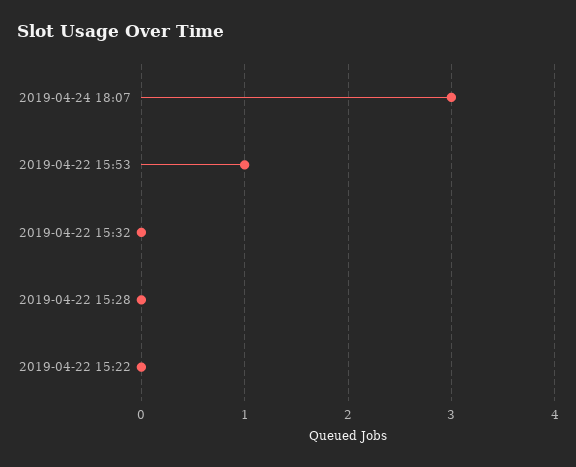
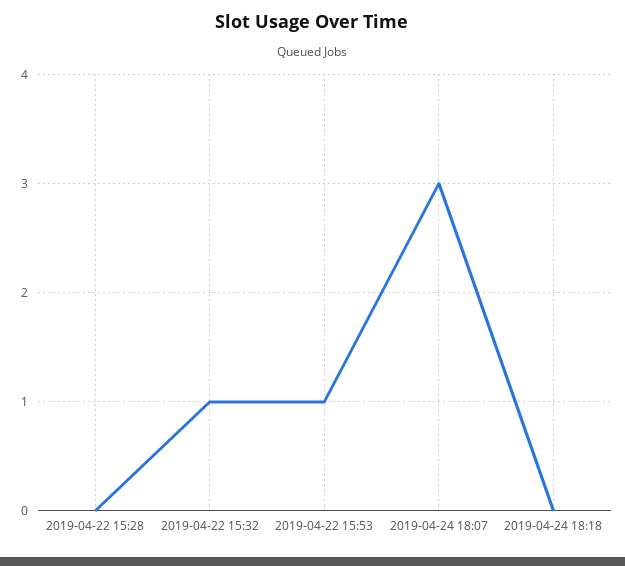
2019-04-22 15:32: 0 -> 1
2019-04-22 15:22: 0 -> none
2019-04-24 18:18: none -> 0

